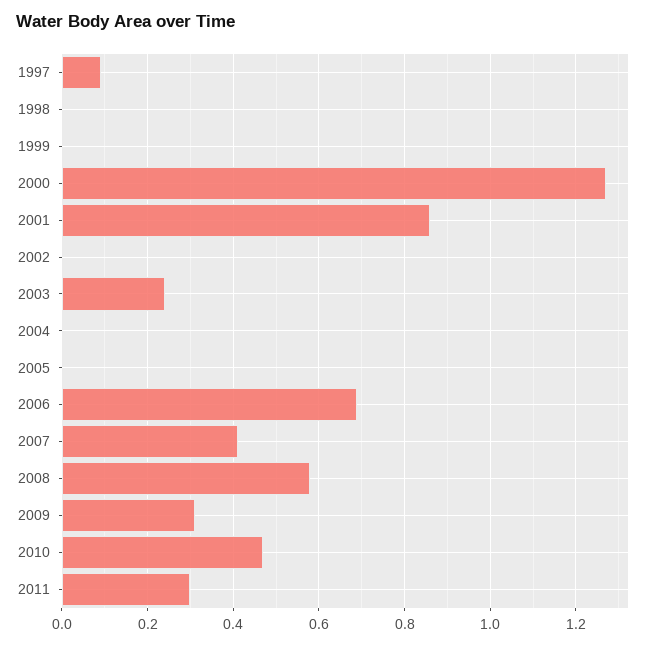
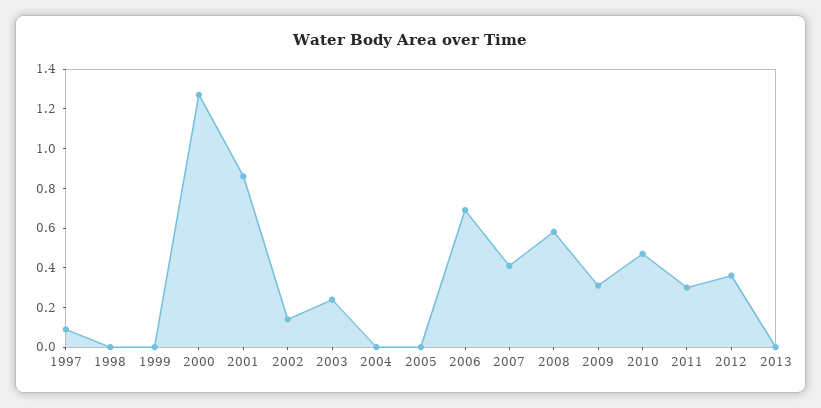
2002: 0 -> 0.15
2012: none -> 0.35
2013: none -> 0

